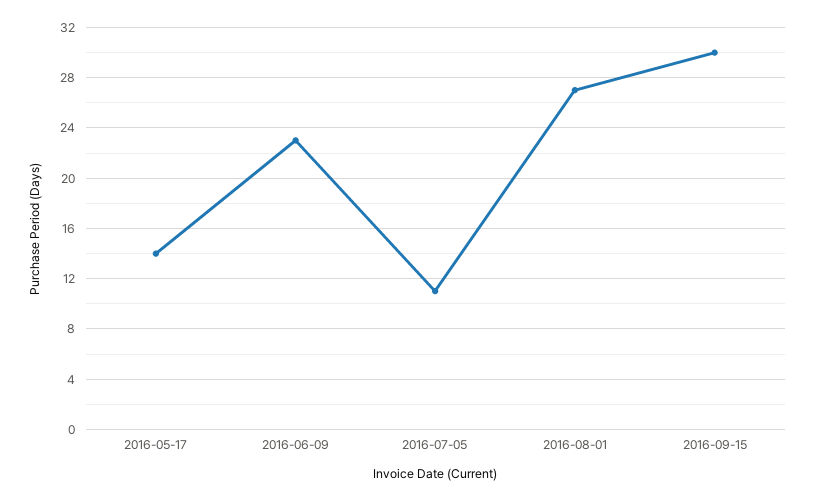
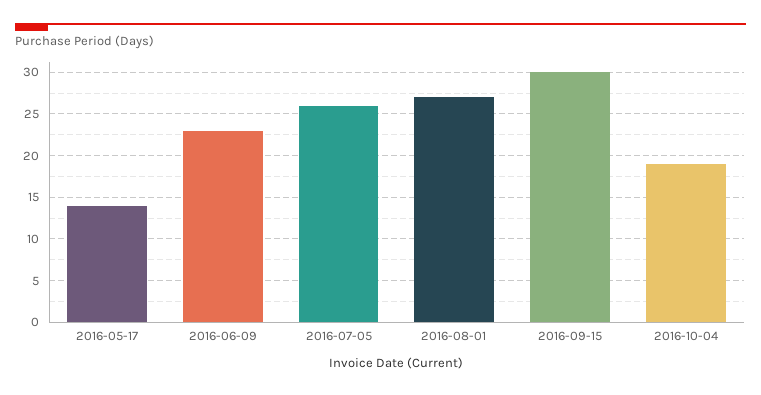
2016-07-05: 11 -> 26
2016-10-04: none -> 19

